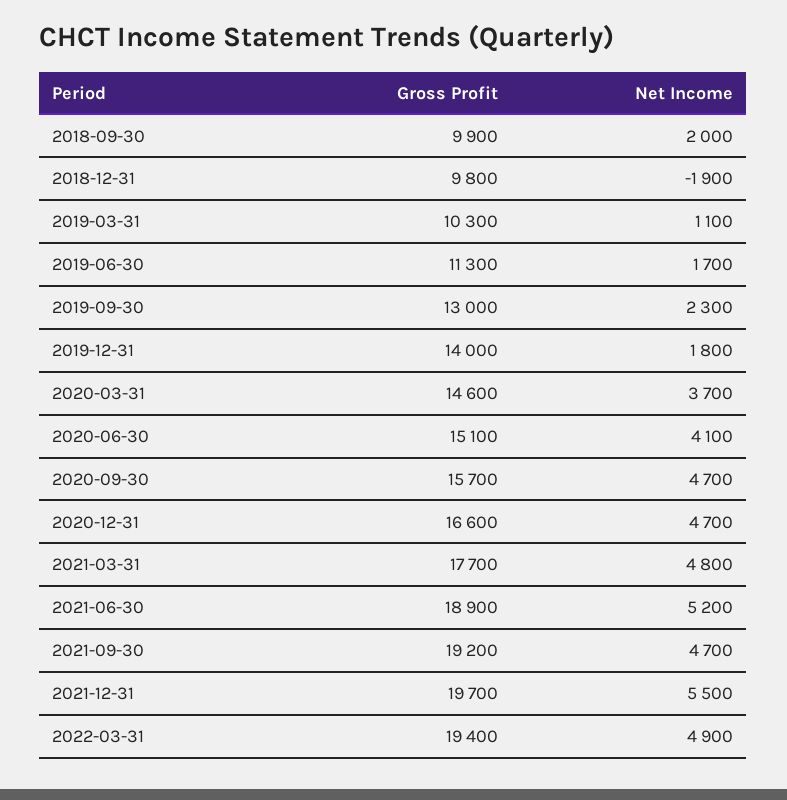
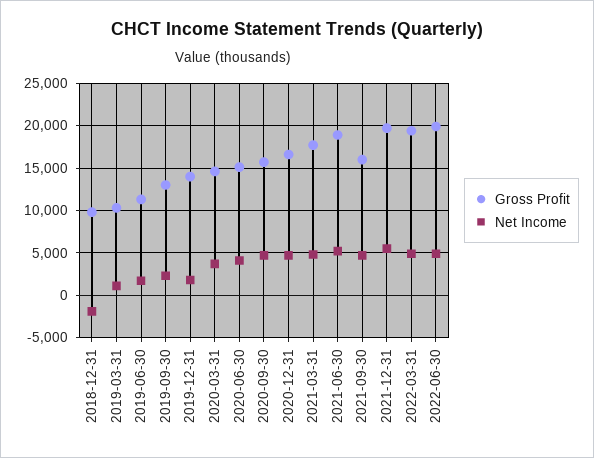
Gross Profit, 2018-09-30: 9900 -> none
Net Income, 2018-09-30: 2000 -> none
Gross Profit, 2021-09-30: 19200 -> 16000
Gross Profit, 2022-06-30: none -> 20000
Net Income, 2022-06-30: none -> 5000

